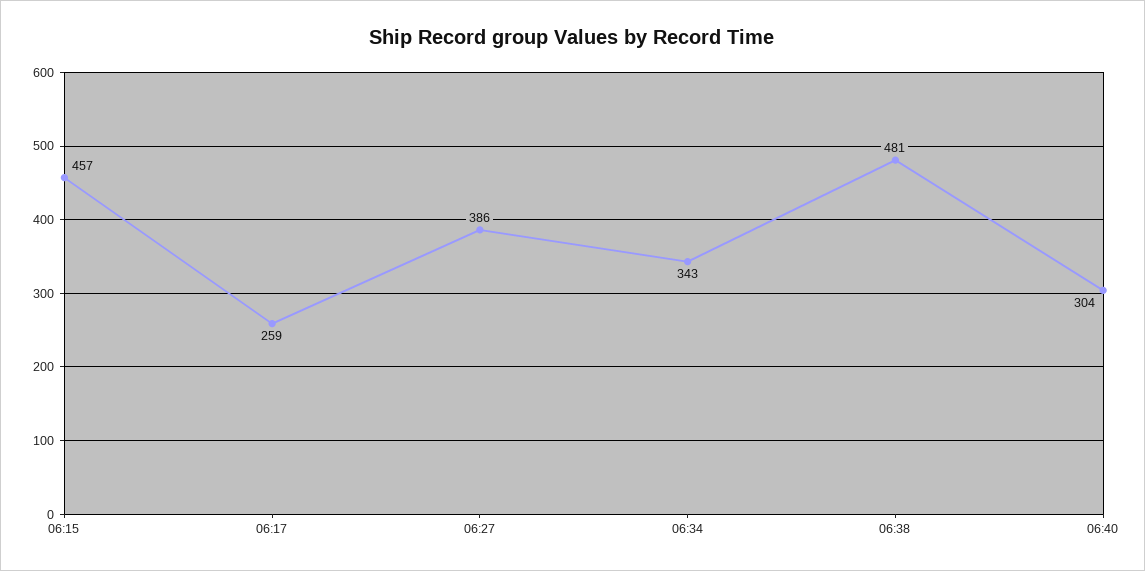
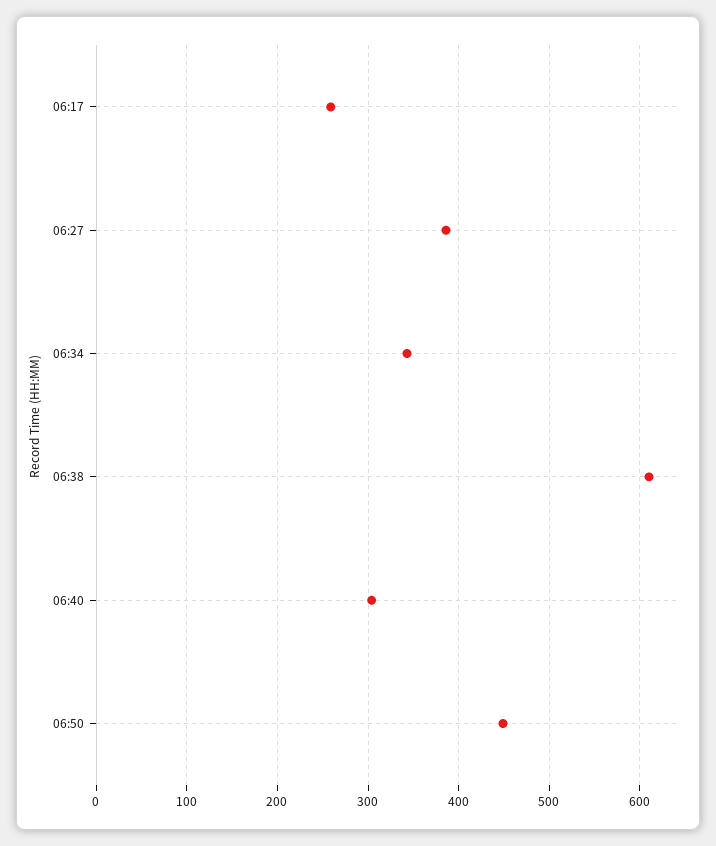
06:15: 457 -> none
06:38: 481 -> 610
06:50: none -> 450

